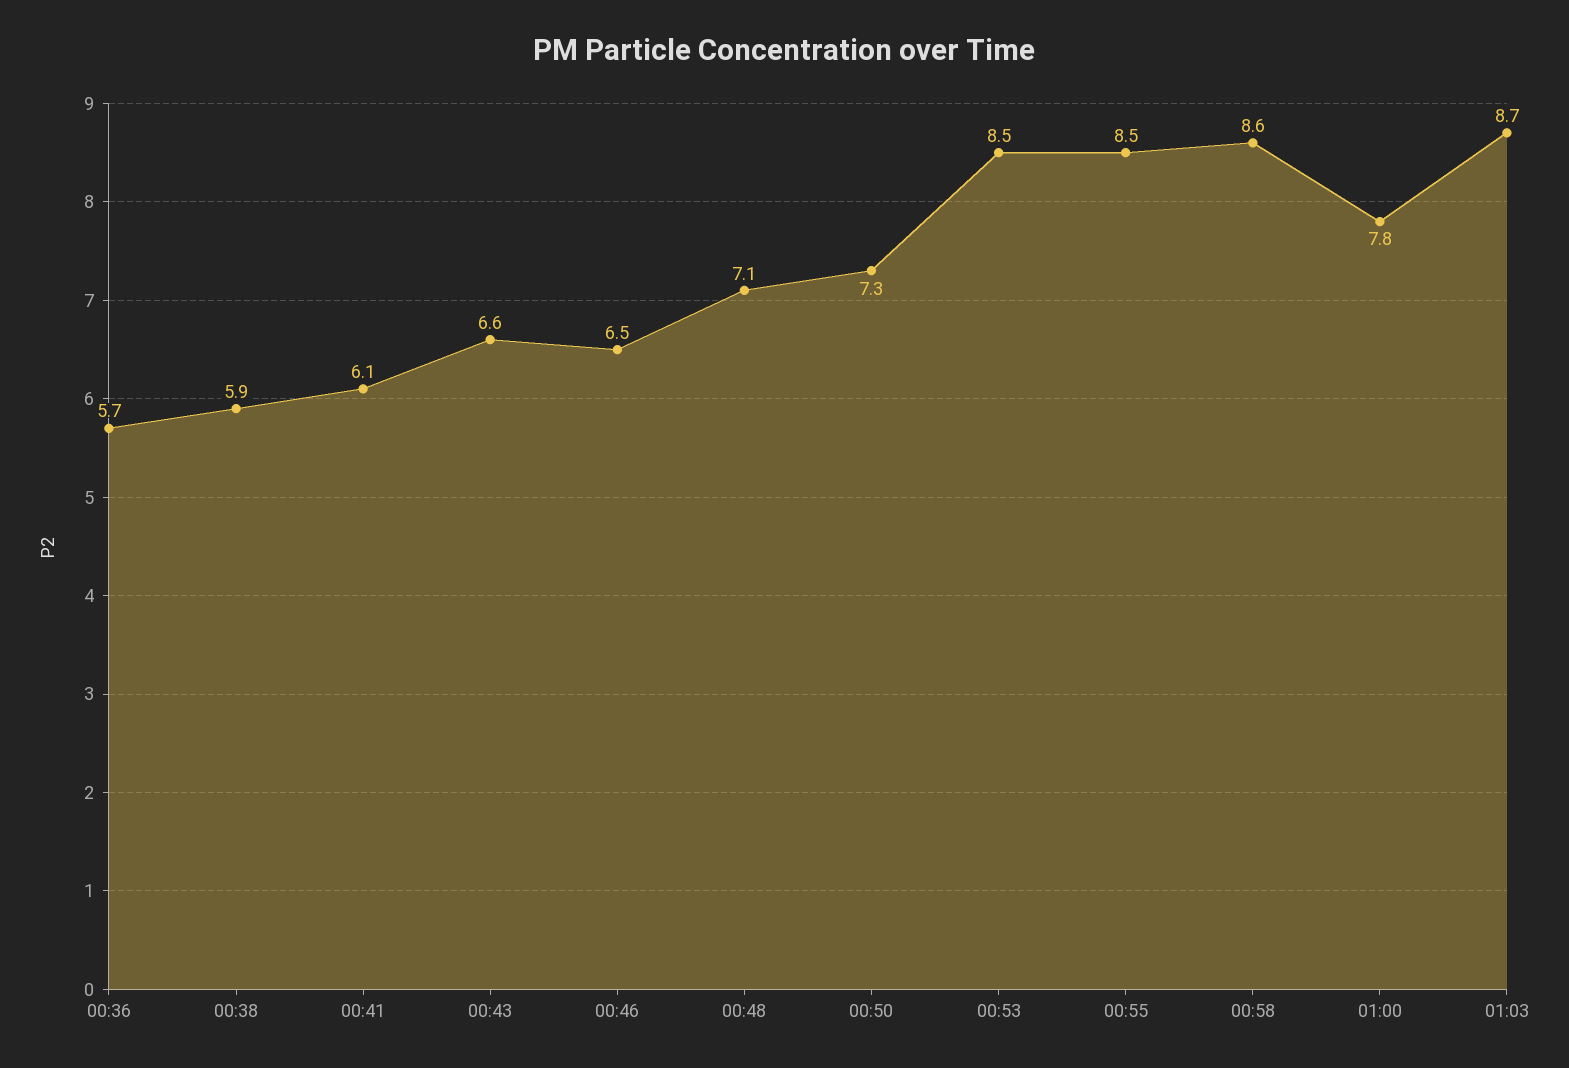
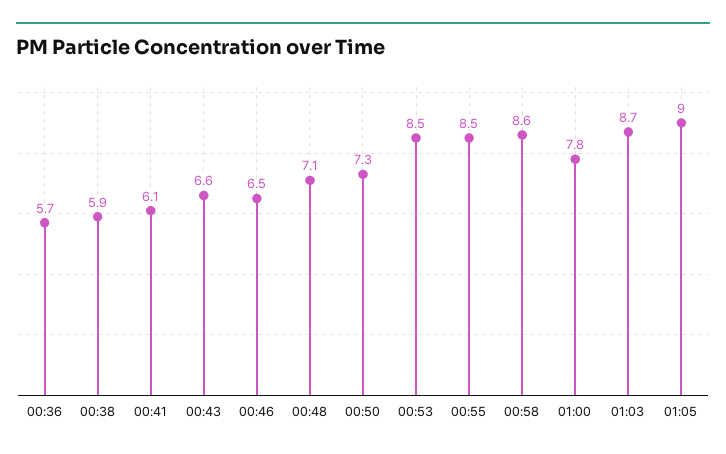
01:05: none -> 9

